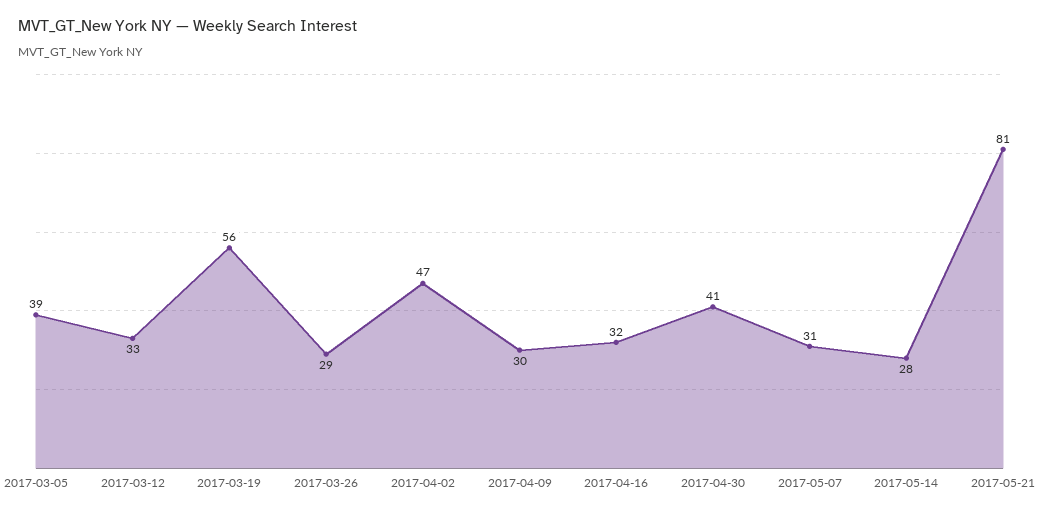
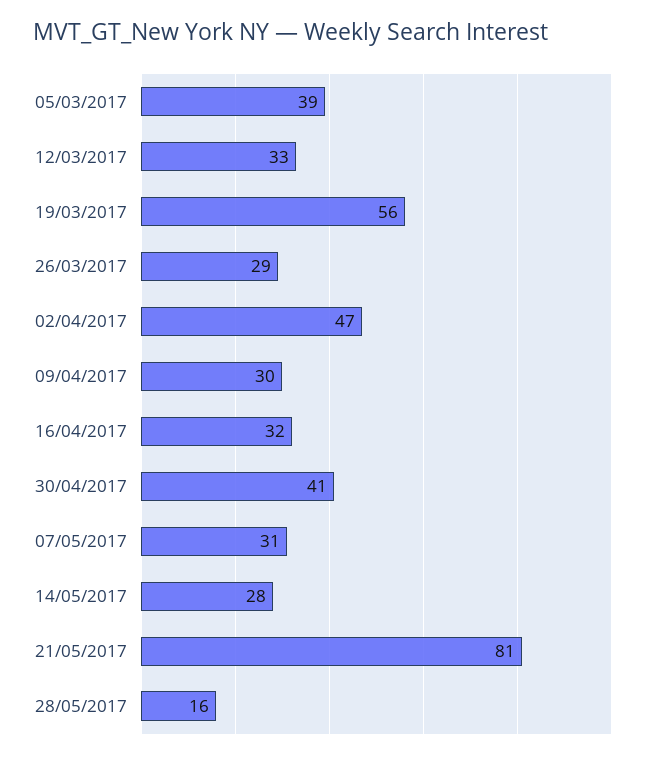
28/05/2017: none -> 16

